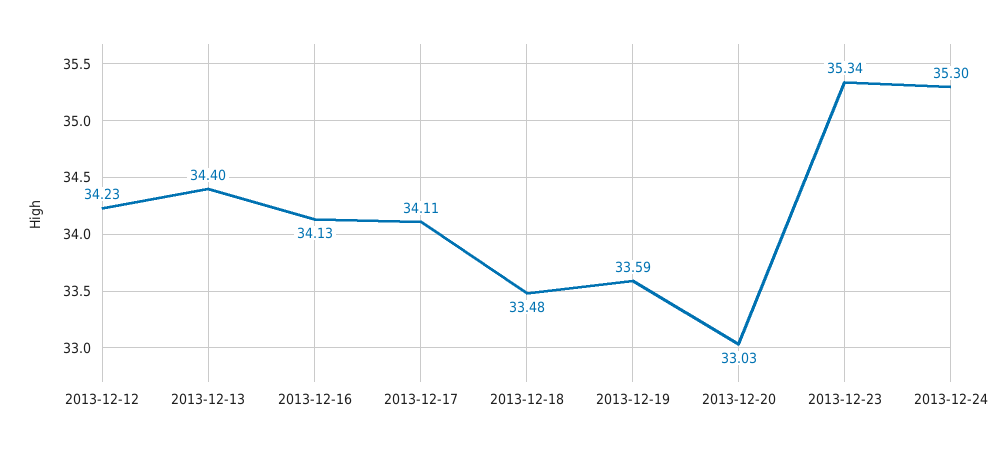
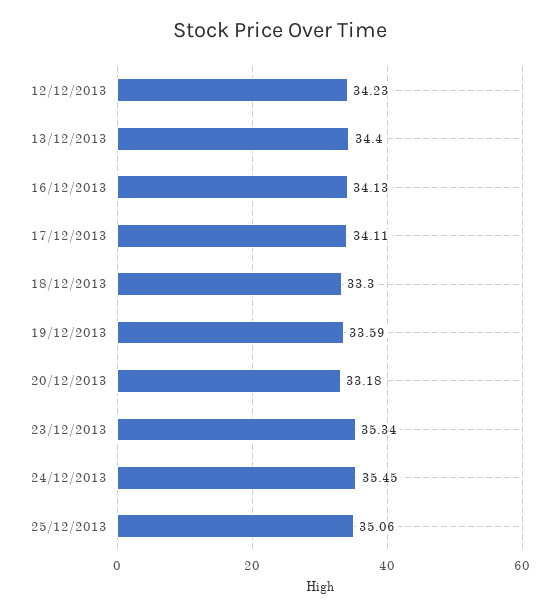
2013-12-18: 33.48 -> 33.3
2013-12-20: 33.03 -> 33.18
2013-12-24: 35.3 -> 35.45
25/12/2013: none -> 35.06

